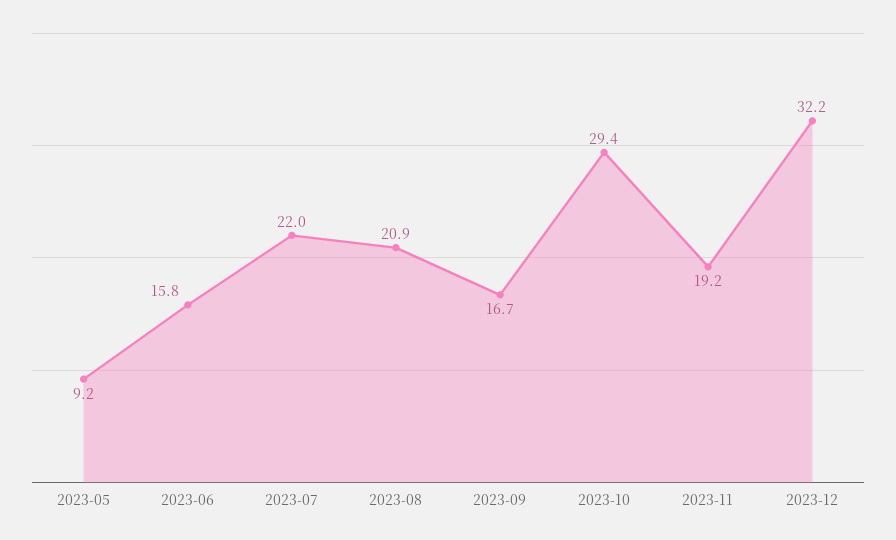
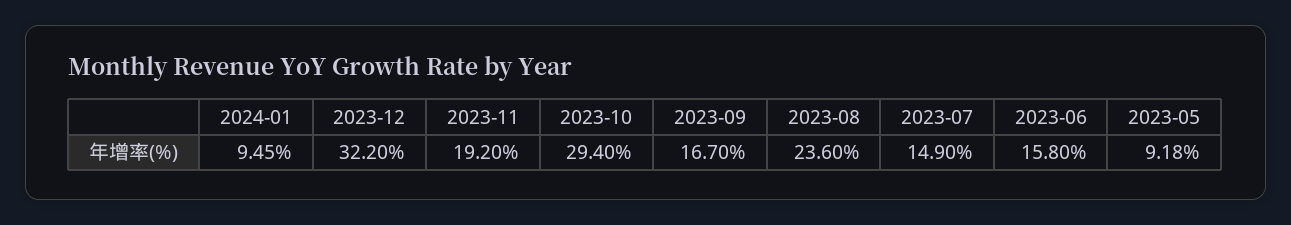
2023-07: 22 -> 14.9
2023-08: 20.9 -> 23.6
2024-01: none -> 9.45

